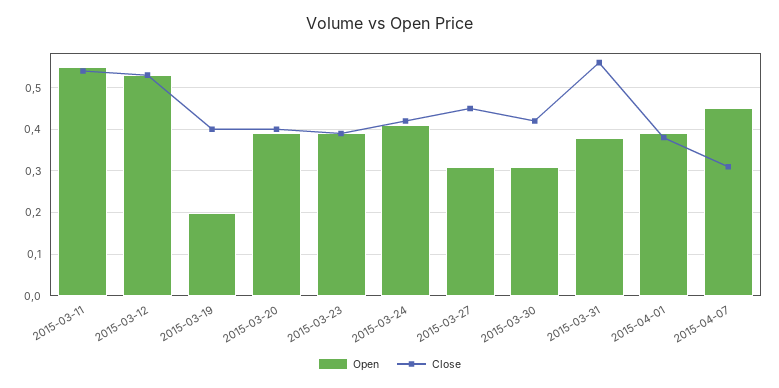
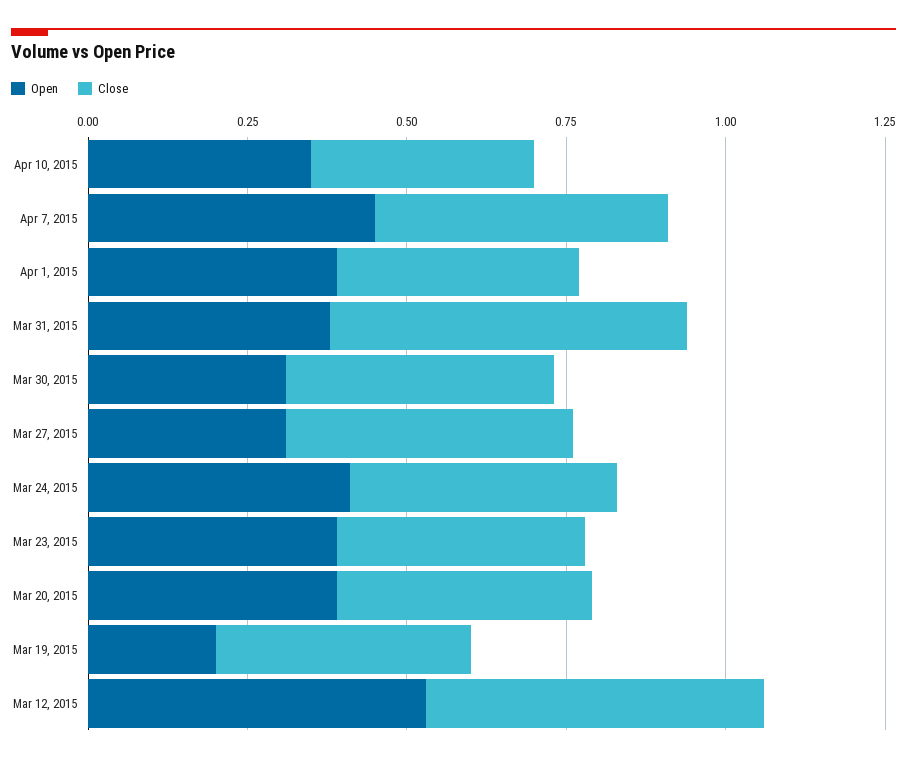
Open, 2015-03-11: 0.55 -> none
Close, 2015-03-11: 0.55 -> none
Close, 2015-04-07: 0.3 -> 0.45
Open, Apr 10, 2015: none -> 0.35
Close, Apr 10, 2015: none -> 0.35

